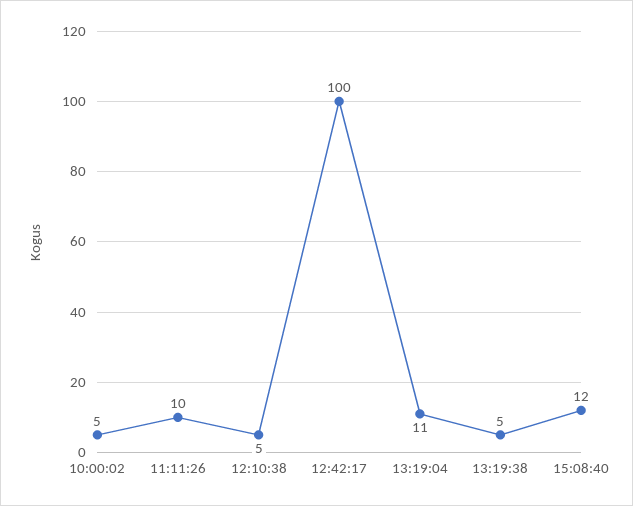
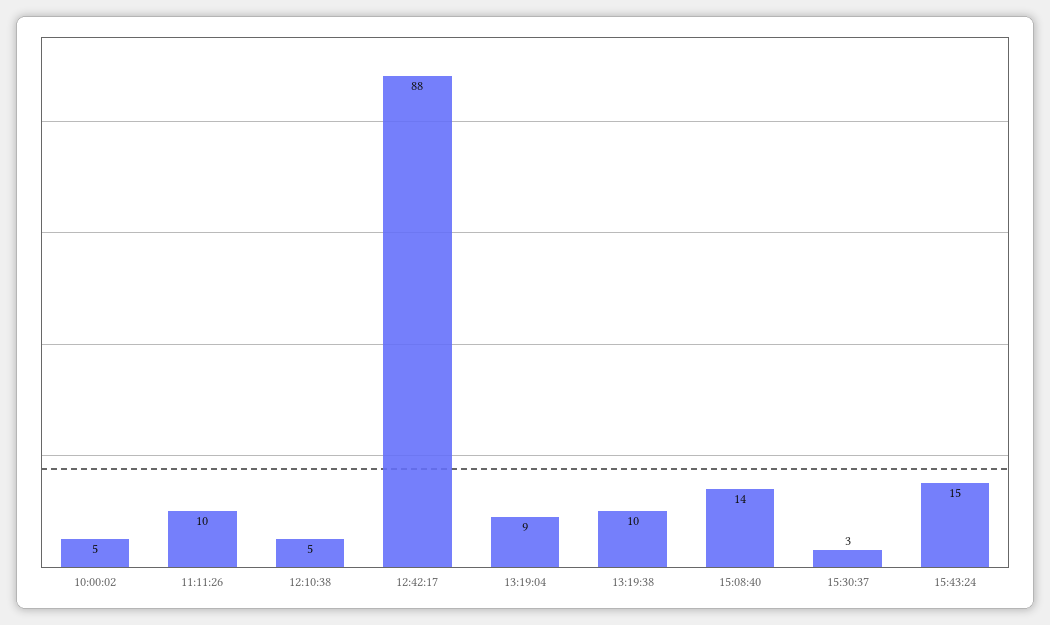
12:42:17: 100 -> 88
13:19:04: 11 -> 9
13:19:38: 5 -> 10
15:08:40: 12 -> 14
15:30:37: none -> 3
15:43:24: none -> 15

